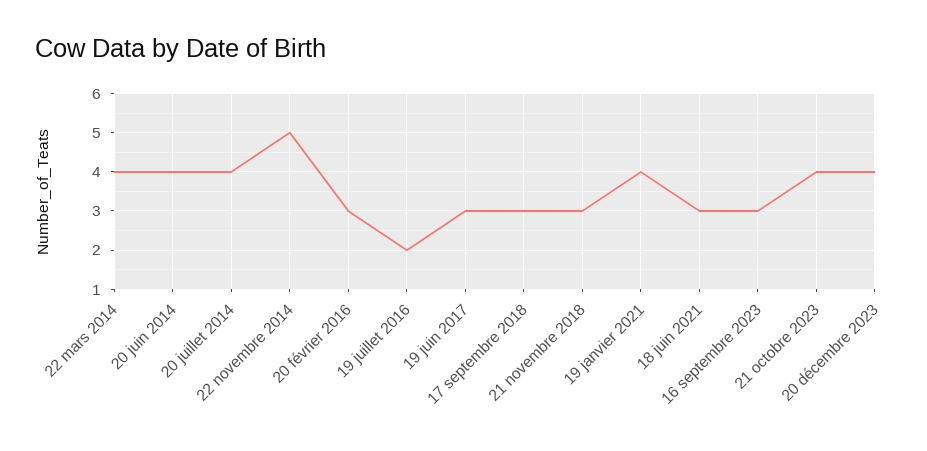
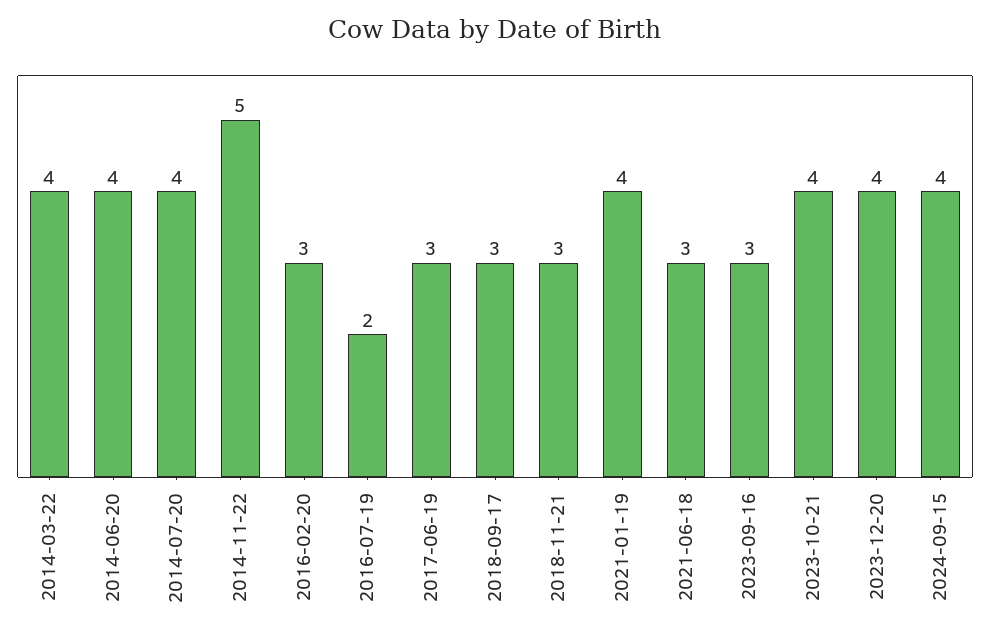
2024-09-15: none -> 4

